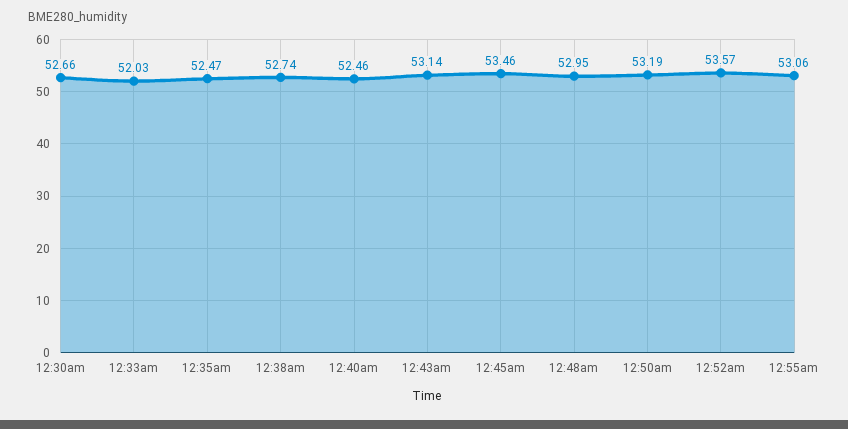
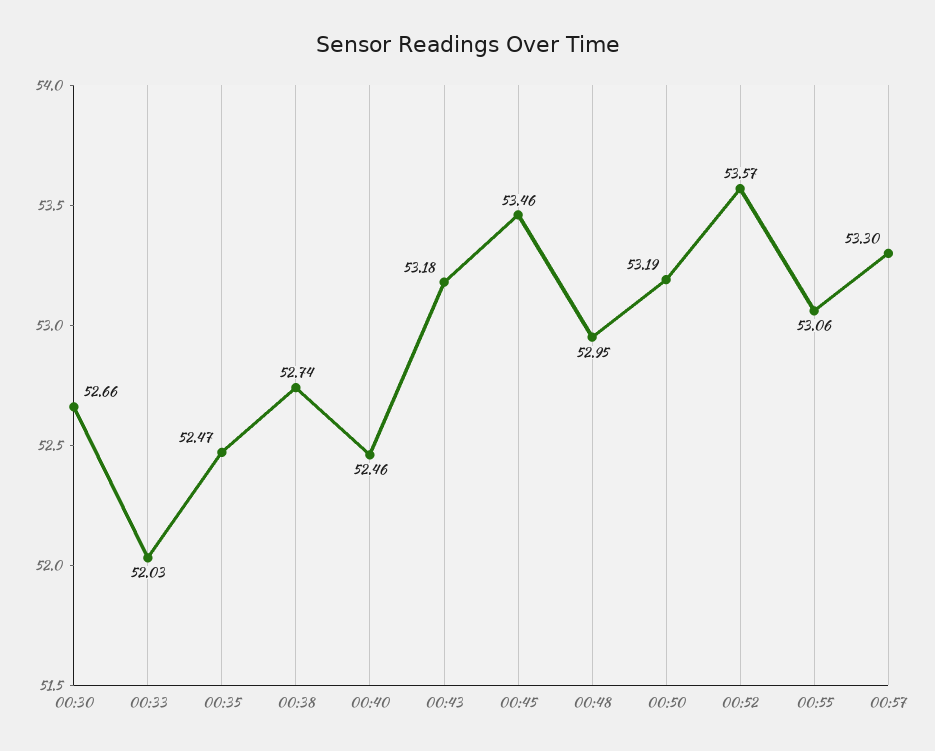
12:43am: 53.14 -> 53.18
00:57: none -> 53.3

